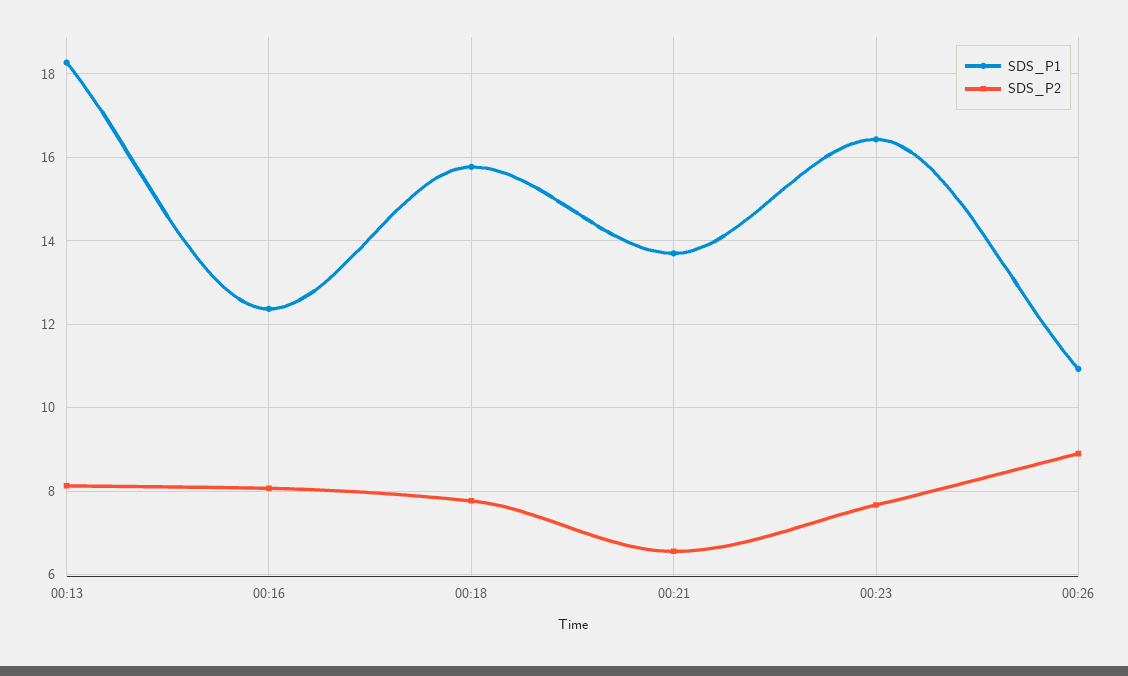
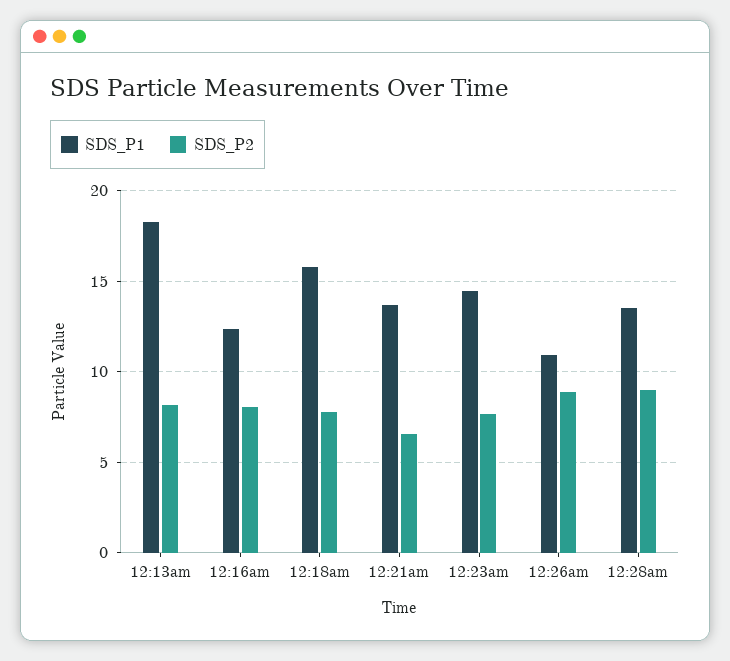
SDS_P1, 00:23: 16.4 -> 14.5
SDS_P1, 12:28am: none -> 13.5
SDS_P2, 12:28am: none -> 9

